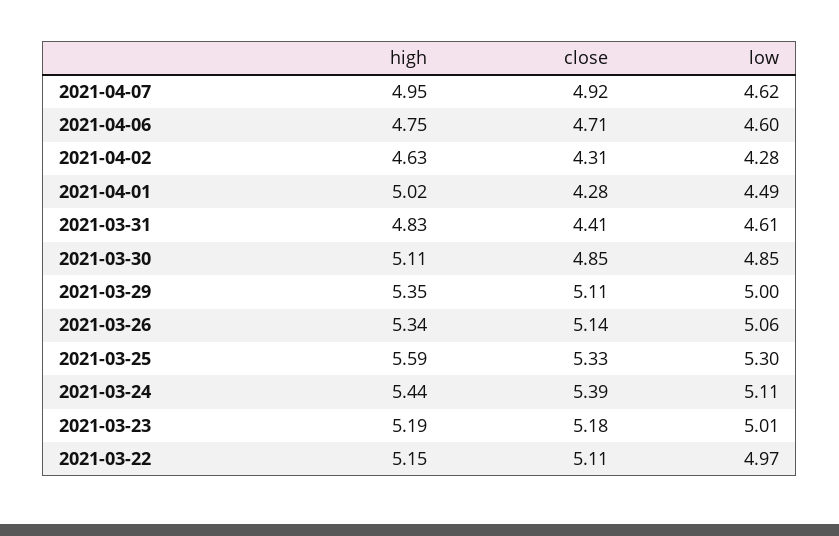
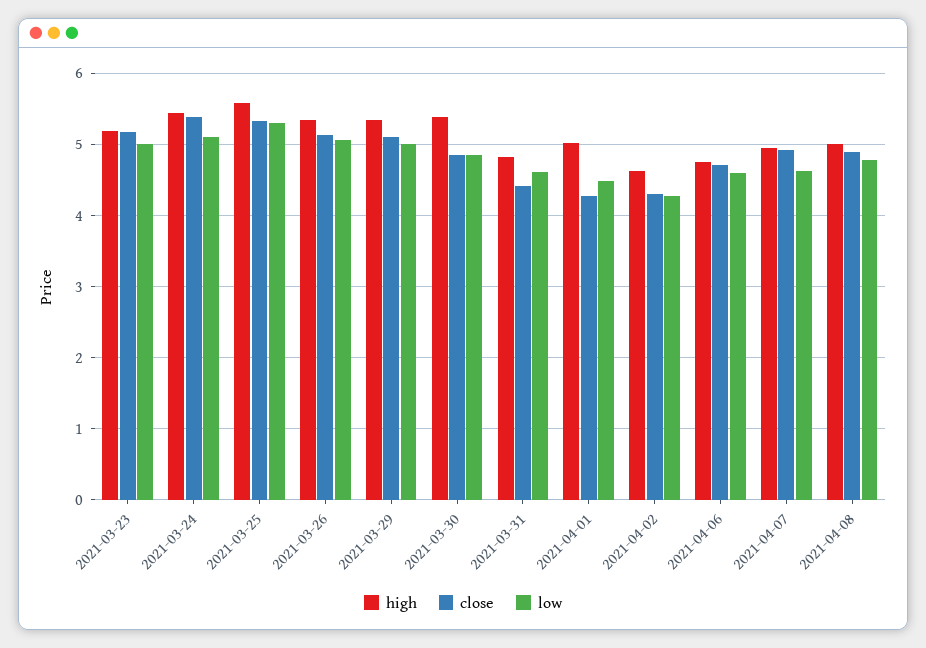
high, 2021-03-30: 5.11 -> 5.4
high, 2021-03-22: 5.15 -> none
close, 2021-03-22: 5.11 -> none
low, 2021-03-22: 4.97 -> none
high, 2021-04-08: none -> 5
close, 2021-04-08: none -> 4.9
low, 2021-04-08: none -> 4.8

